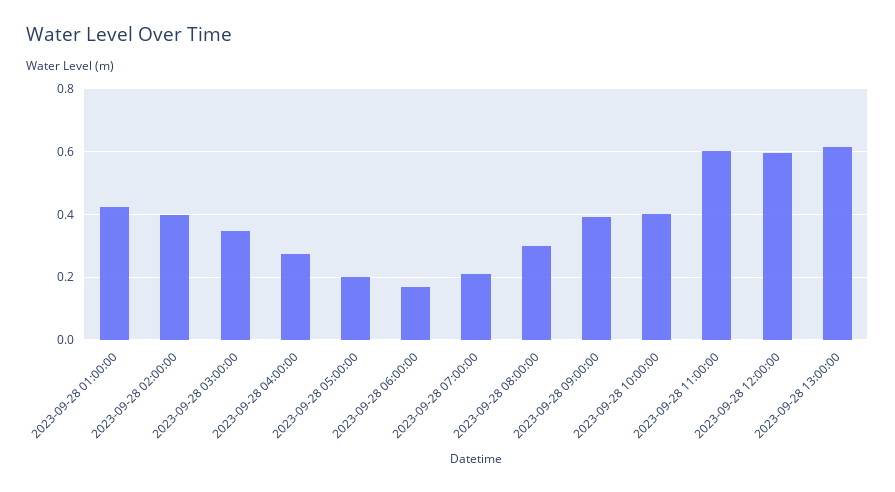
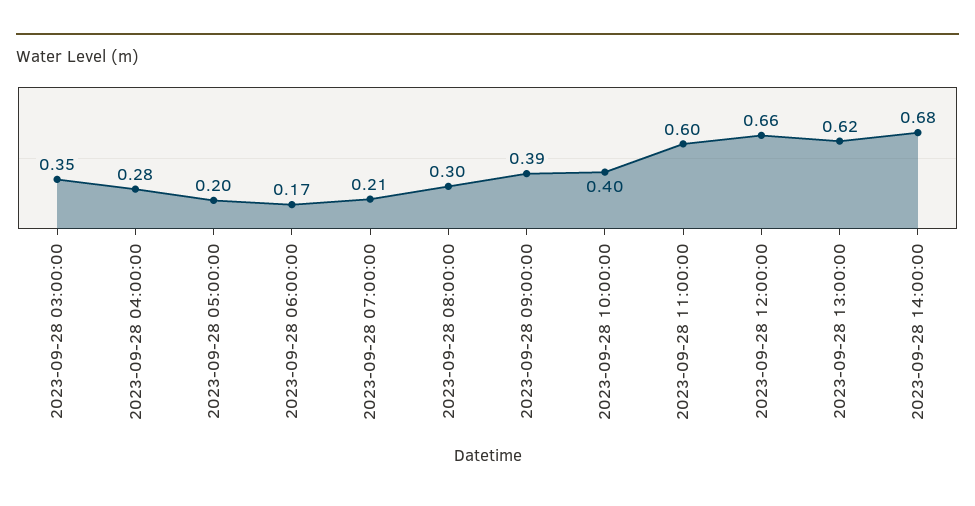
2023-09-28 01:00:00: 0.42 -> none
2023-09-28 02:00:00: 0.4 -> none
2023-09-28 12:00:00: 0.6 -> 0.66
2023-09-28 14:00:00: none -> 0.68

